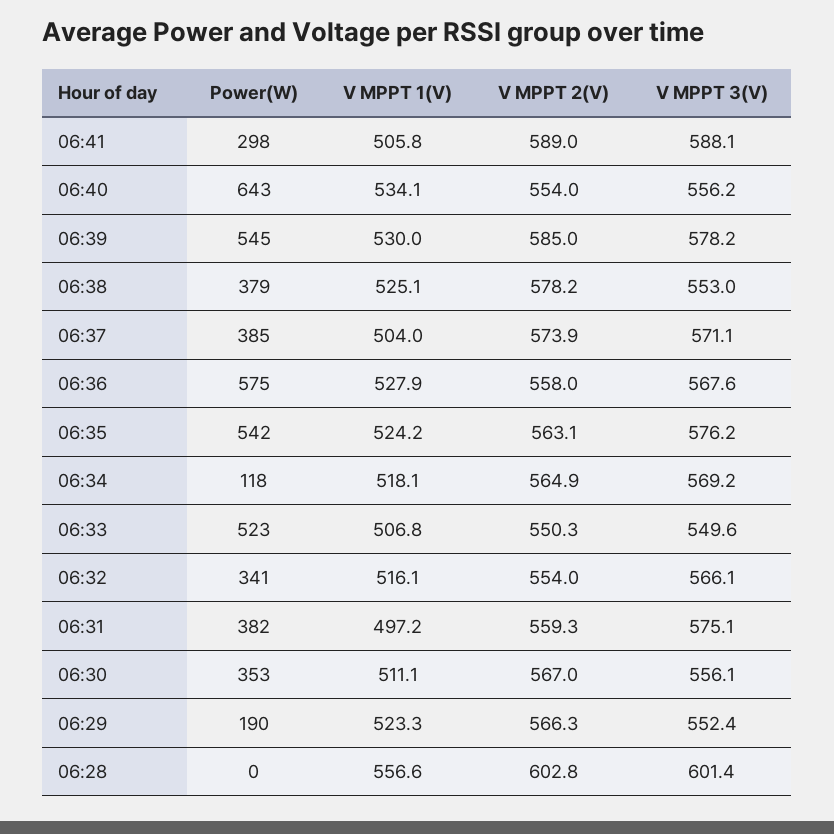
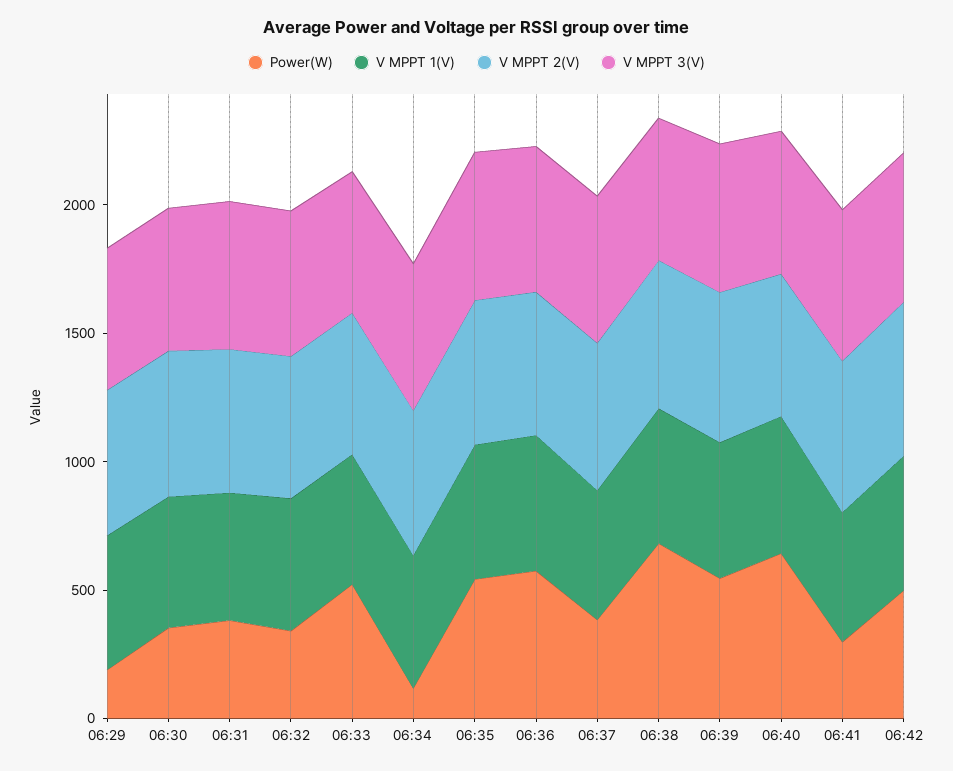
Power(W), 06:38: 379 -> 700
Power(W), 06:28: 0 -> none
V MPPT 1(V), 06:28: 556.6 -> none
V MPPT 2(V), 06:28: 602.8 -> none
V MPPT 3(V), 06:28: 601.4 -> none
Power(W), 06:42: none -> 500
V MPPT 1(V), 06:42: none -> 500
V MPPT 2(V), 06:42: none -> 600
V MPPT 3(V), 06:42: none -> 600

